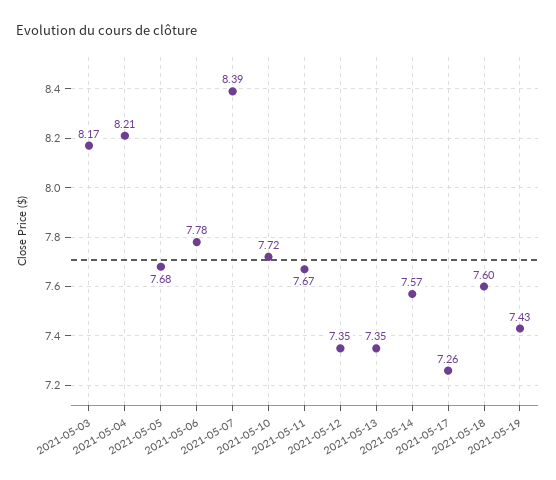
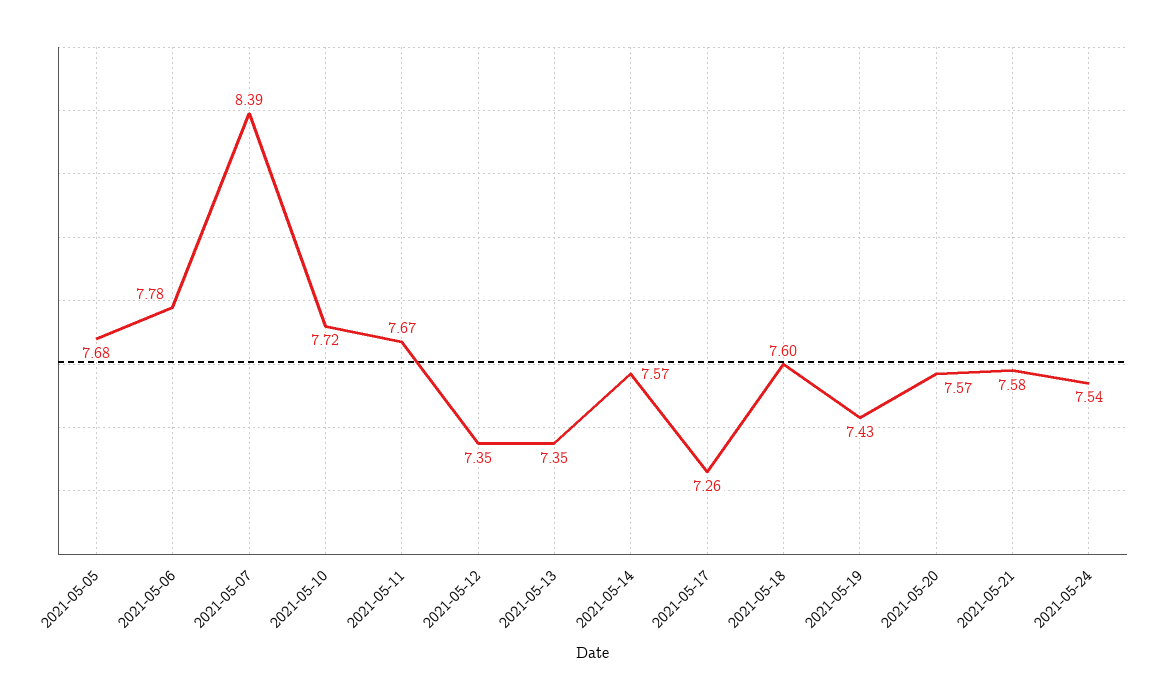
2021-05-03: 8.17 -> none
2021-05-04: 8.21 -> none
2021-05-20: none -> 7.57
2021-05-21: none -> 7.58
2021-05-24: none -> 7.54

